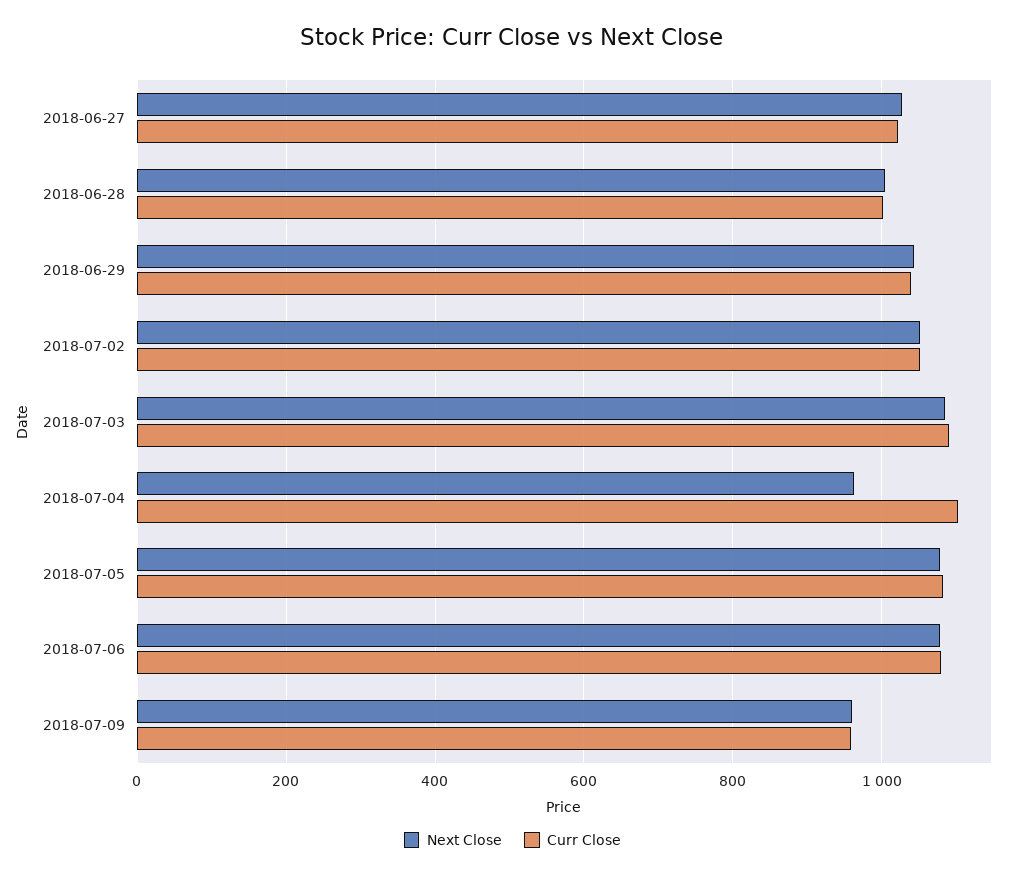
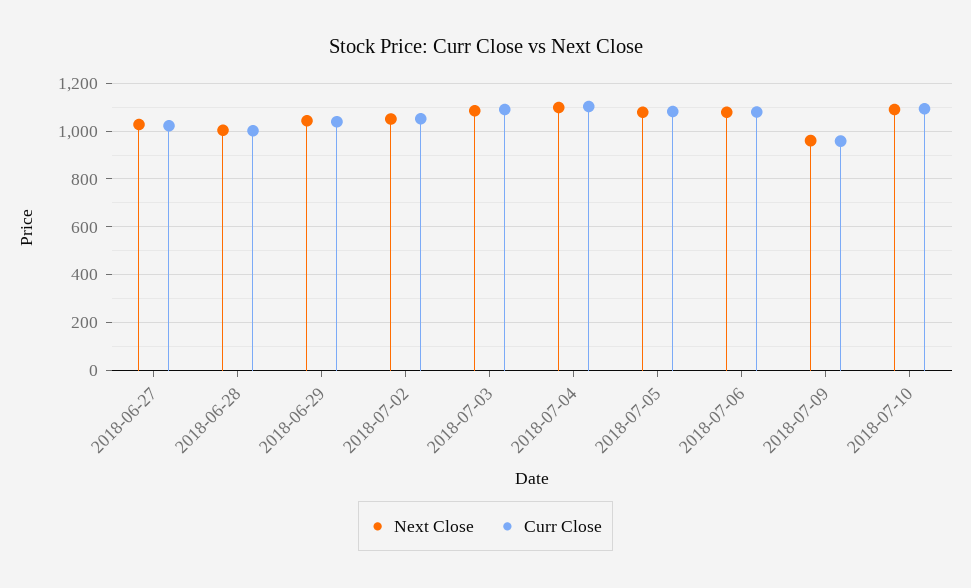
Next Close, 2018-07-04: 960 -> 1100
Next Close, 2018-07-10: none -> 1100
Curr Close, 2018-07-10: none -> 1100

